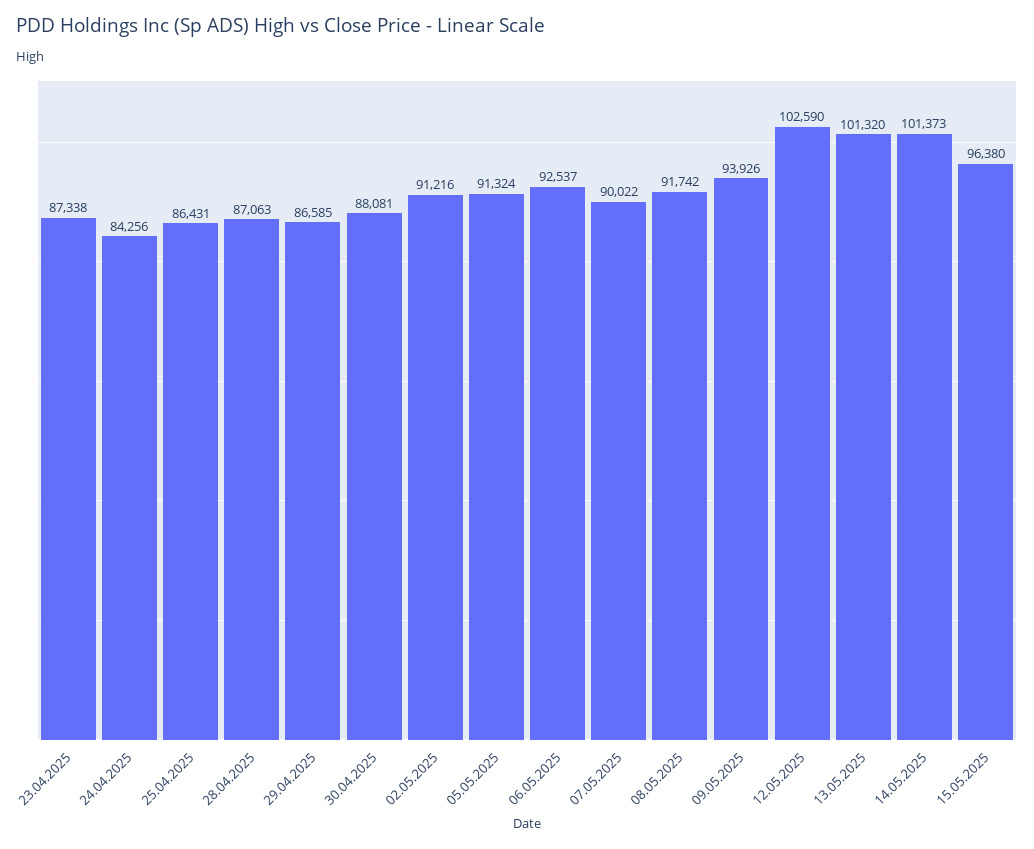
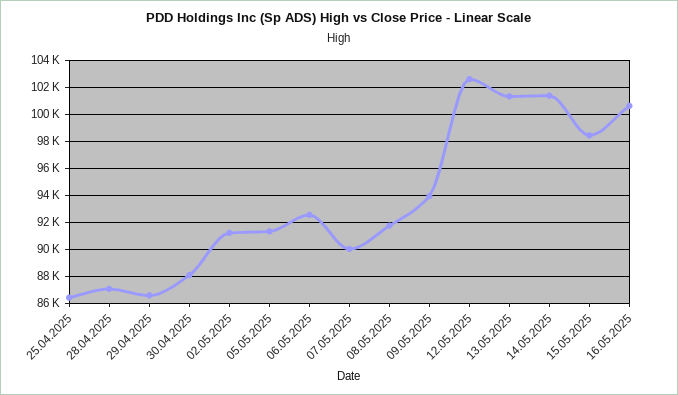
23.04.2025: 87338 -> none
24.04.2025: 84256 -> none
15.05.2025: 96380 -> 98500
16.05.2025: none -> 100500

